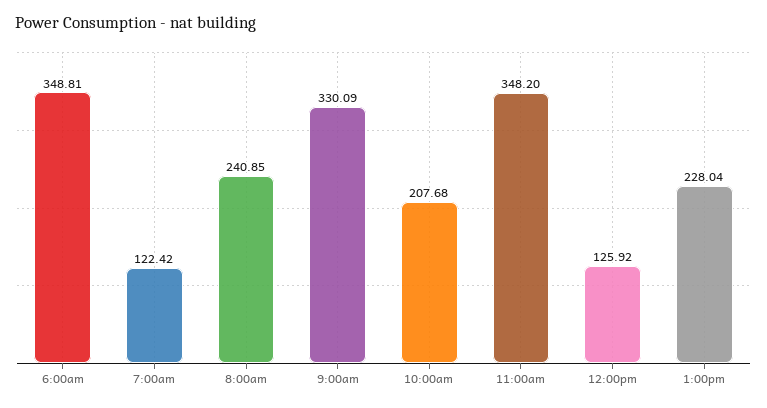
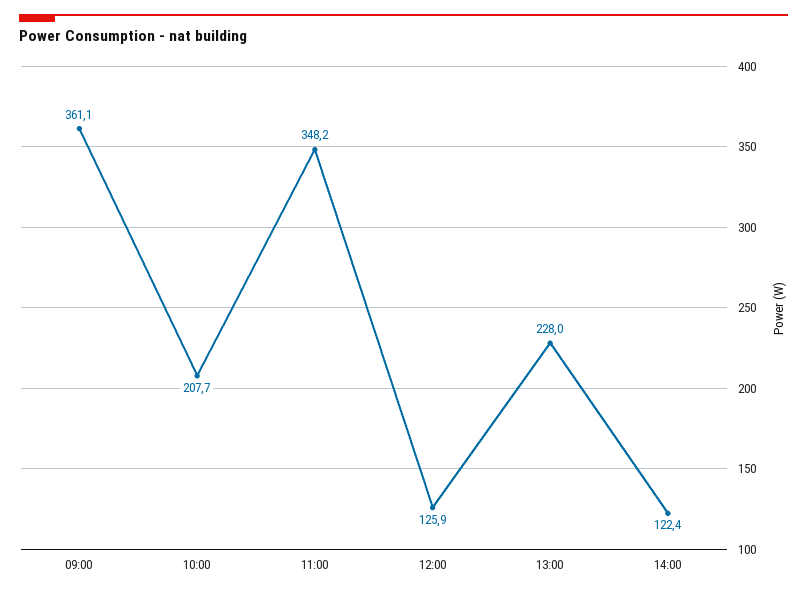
6:00am: 348.81 -> none
7:00am: 122.42 -> none
8:00am: 240.85 -> none
9:00am: 330.09 -> 361.1
14:00: none -> 122.4

